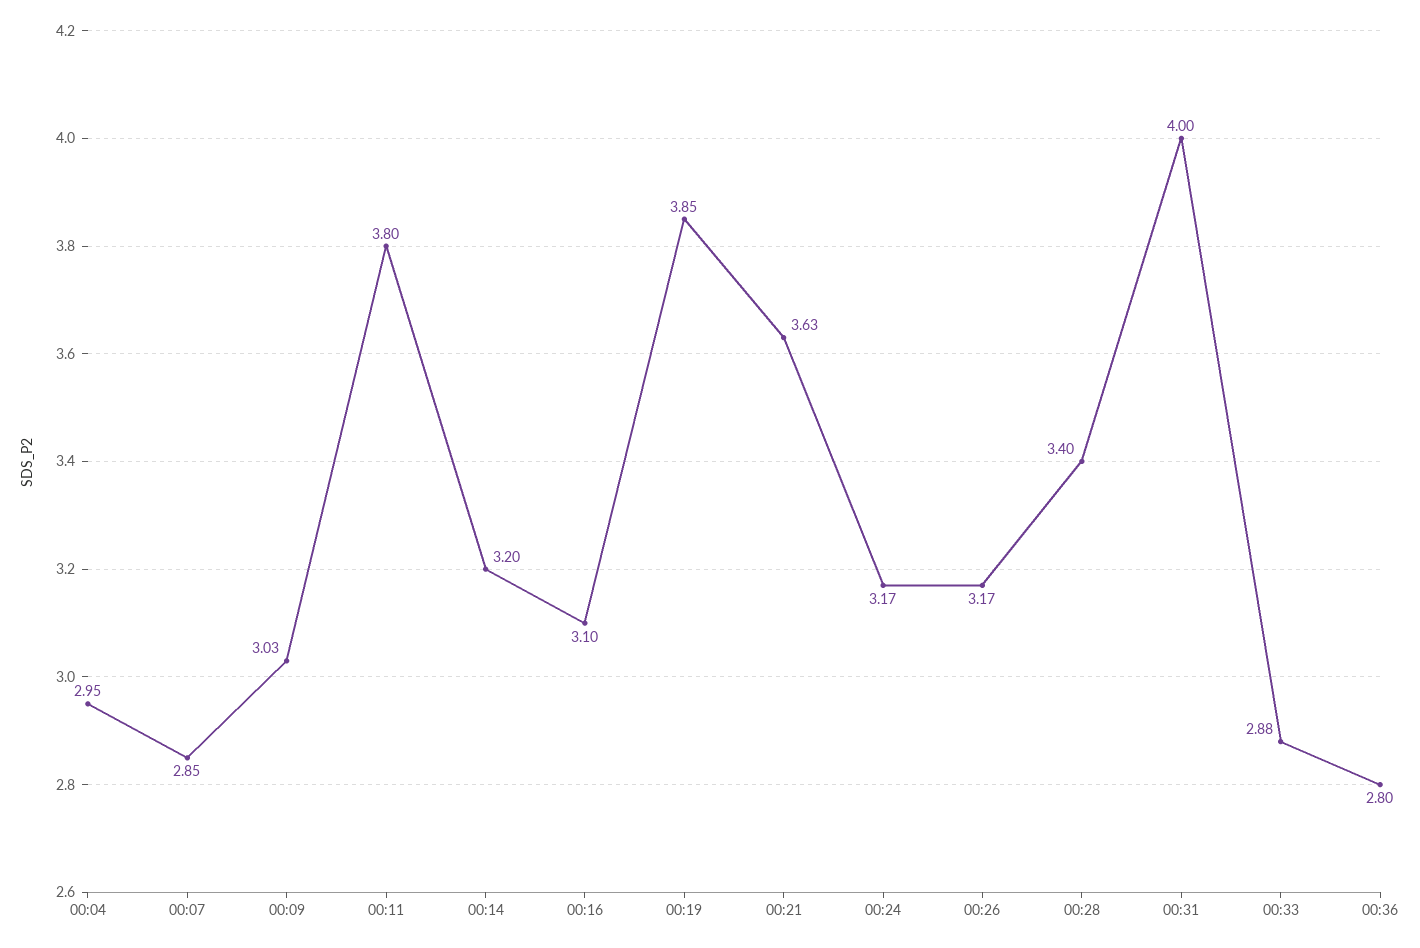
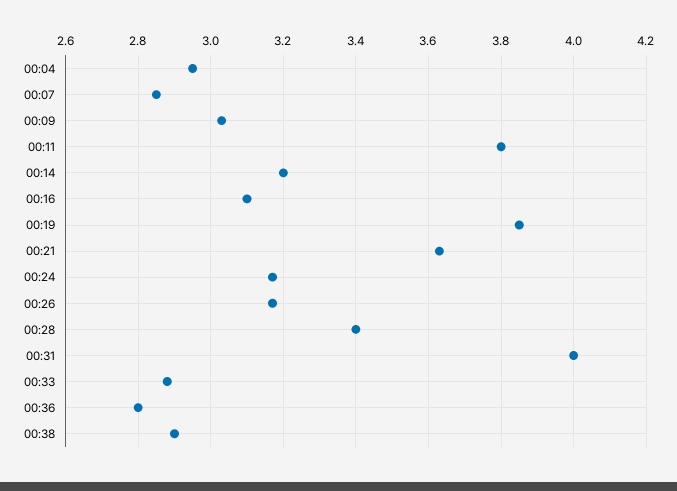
00:38: none -> 2.9

